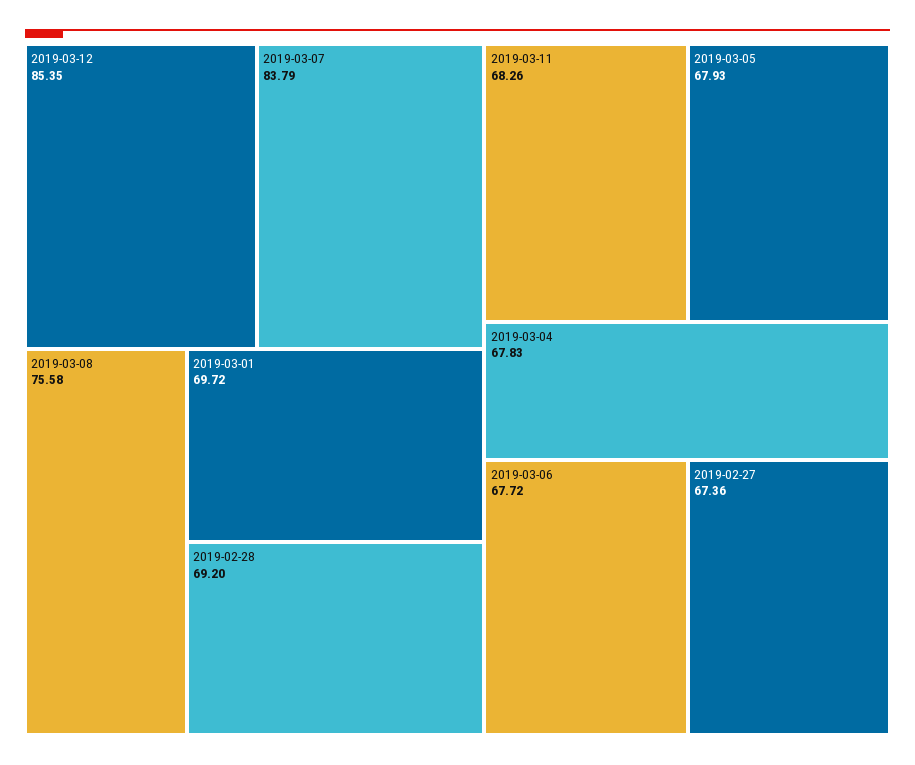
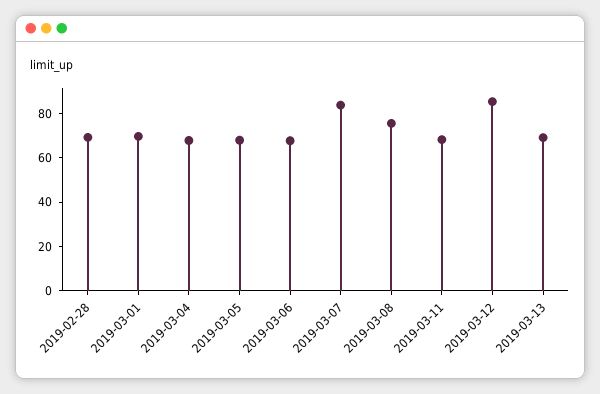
2019-02-27: 67.36 -> none
2019-03-13: none -> 70

